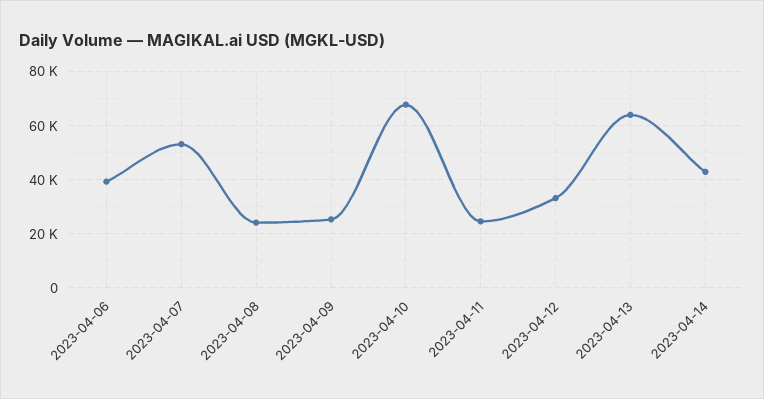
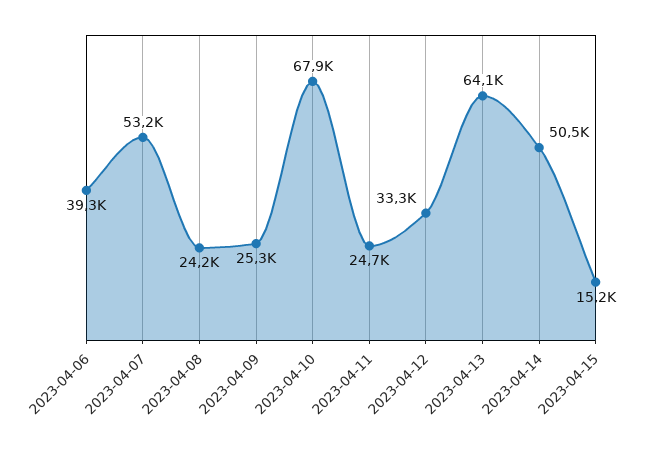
2023-04-14: 42500 -> 50500
2023-04-15: none -> 15200

